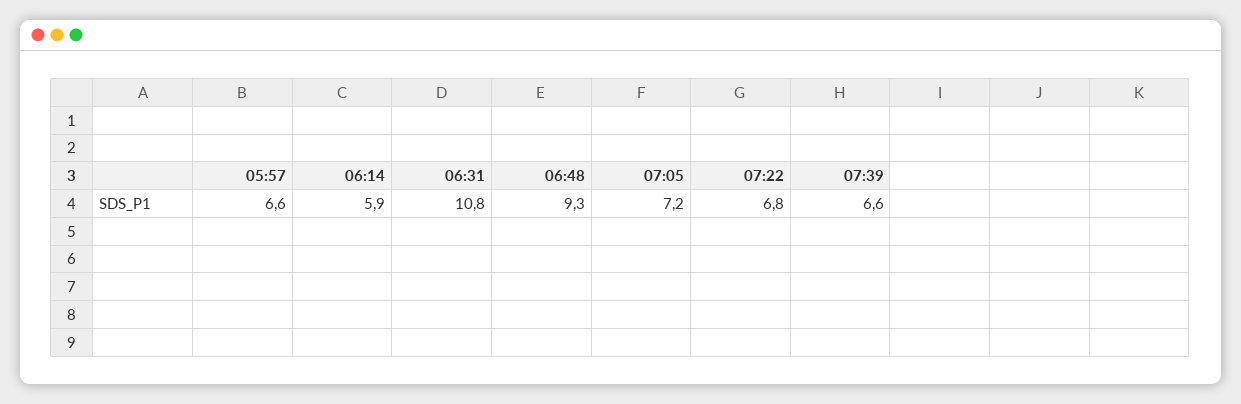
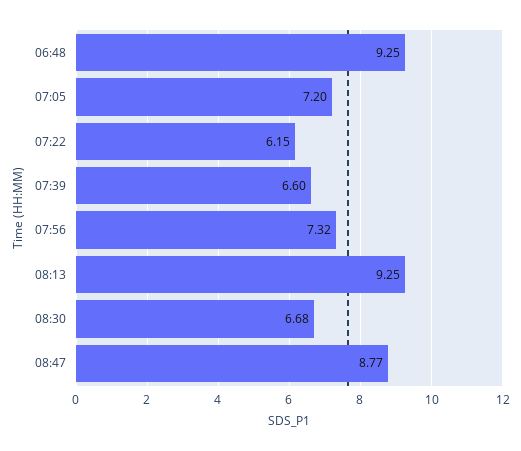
05:57: 6.6 -> none
06:14: 5.9 -> none
06:31: 10.8 -> none
07:22: 6.8 -> 6.15
07:56: none -> 7.32
08:13: none -> 9.25
08:30: none -> 6.68
08:47: none -> 8.77

